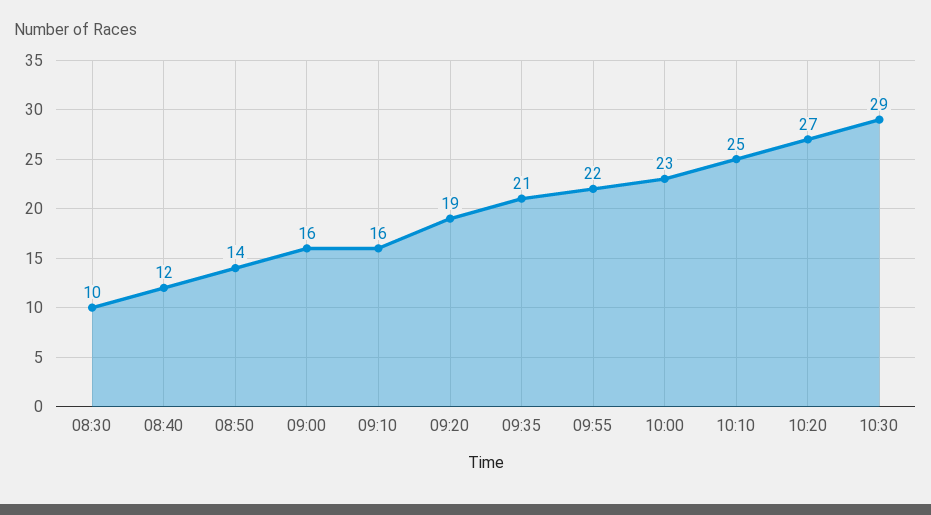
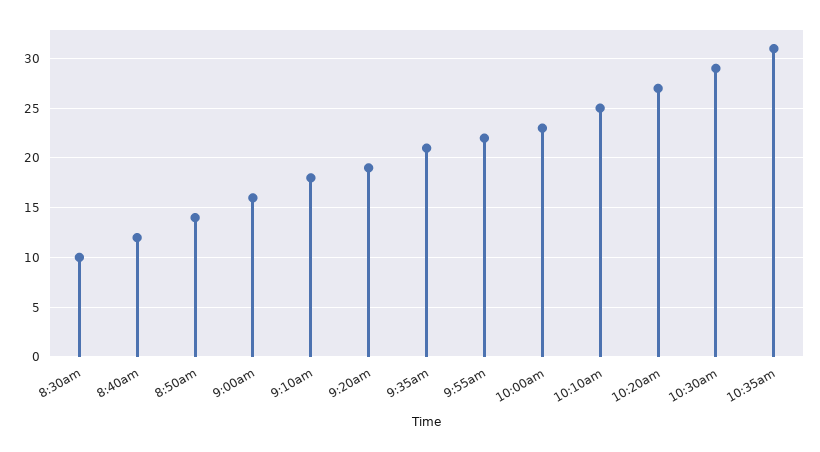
09:10: 16 -> 18
10:35am: none -> 31

